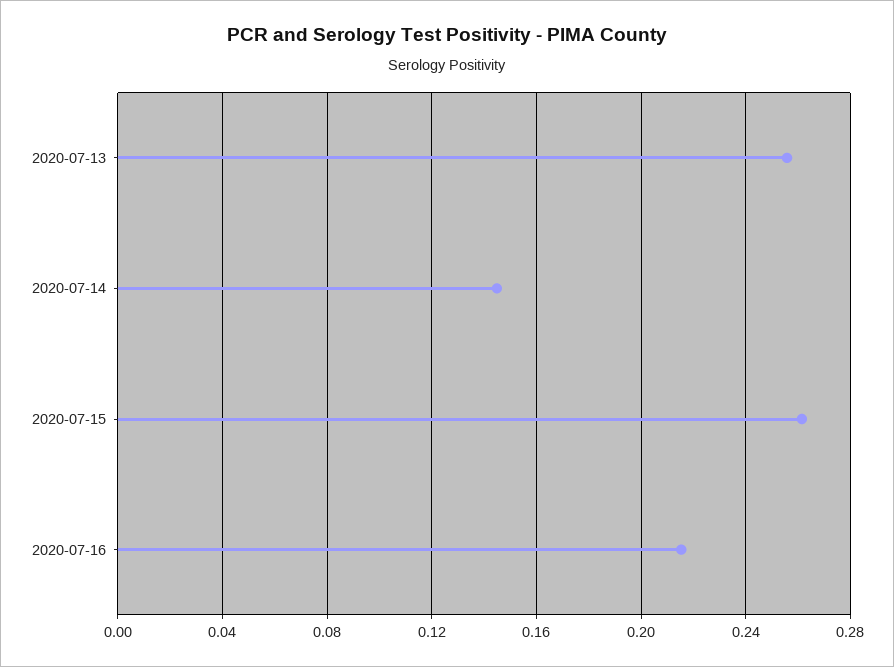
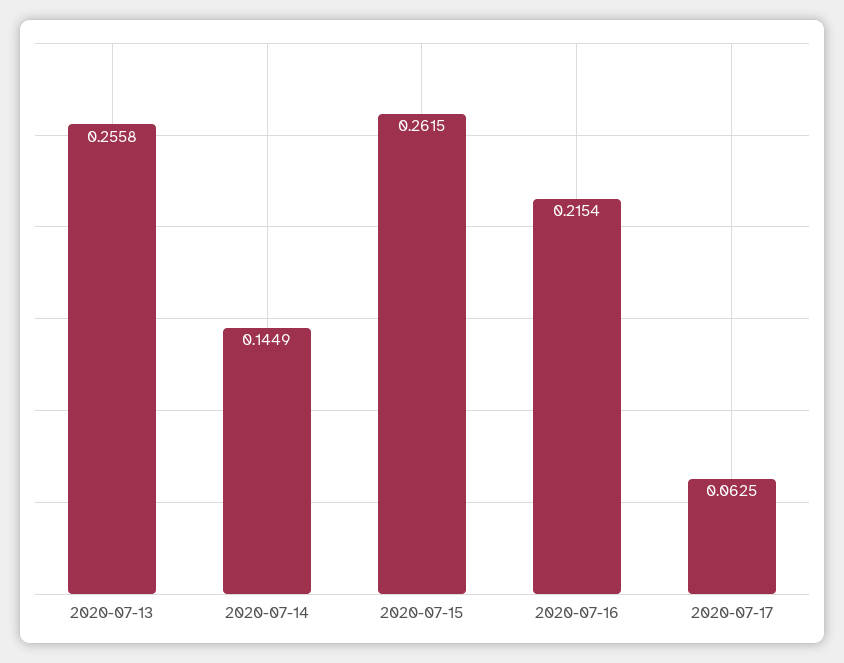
2020-07-17: none -> 0.0625

